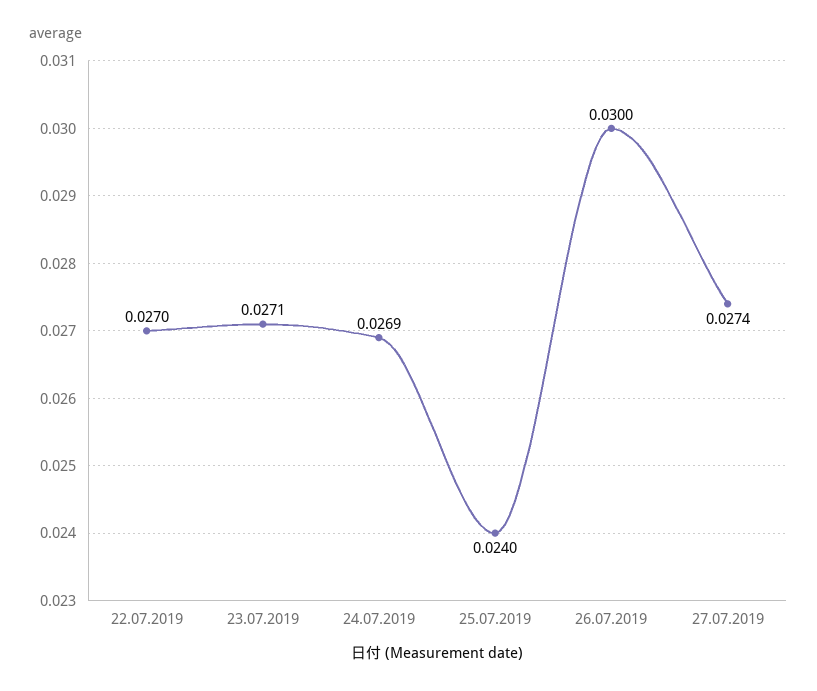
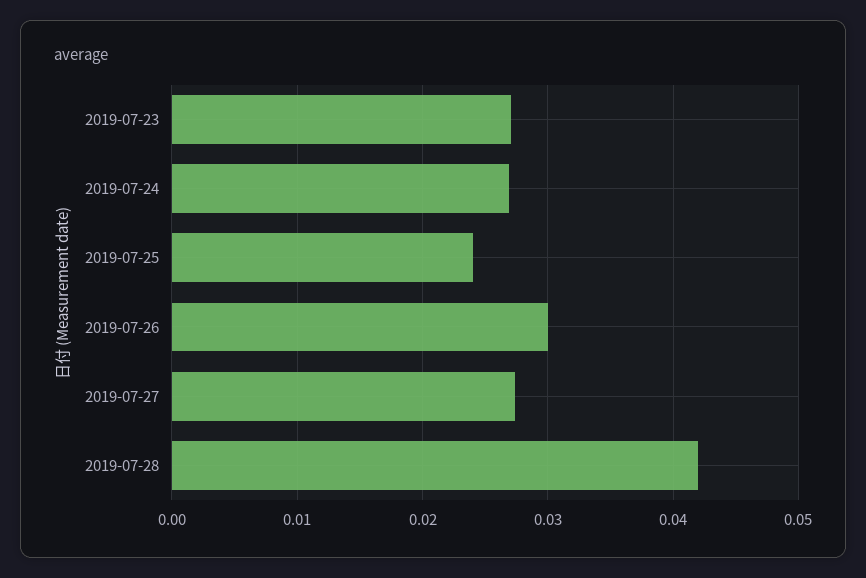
22.07.2019: 0.027 -> none
2019-07-28: none -> 0.042

